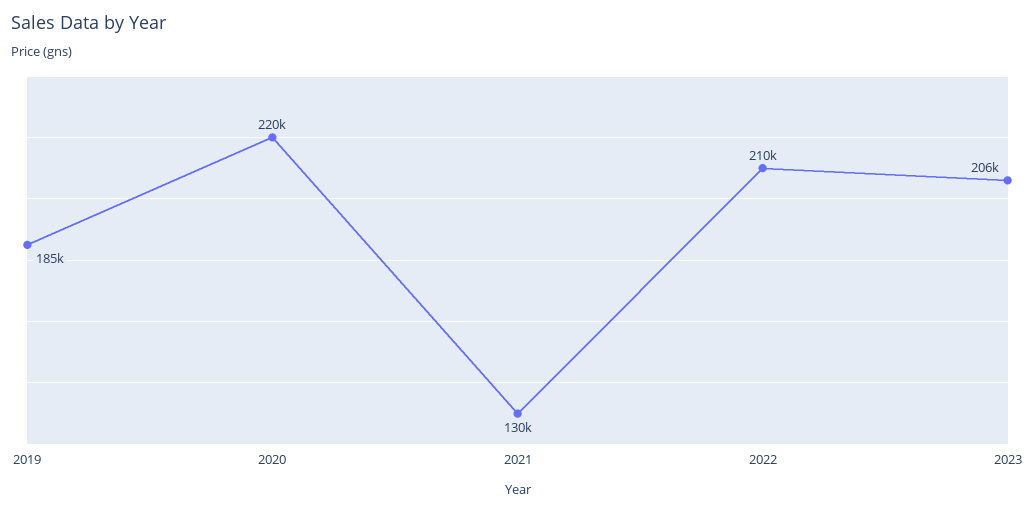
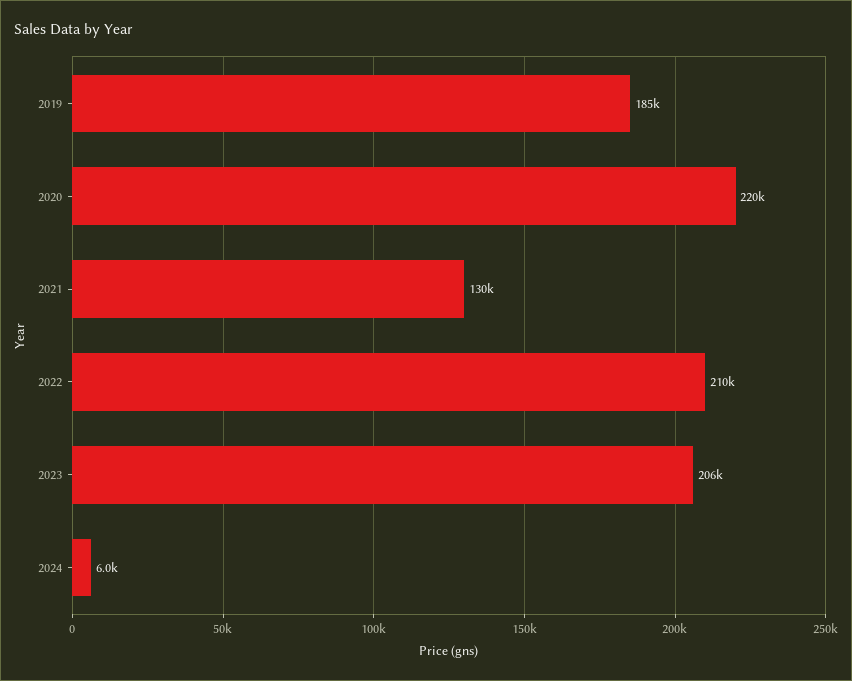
2024: none -> 6000

